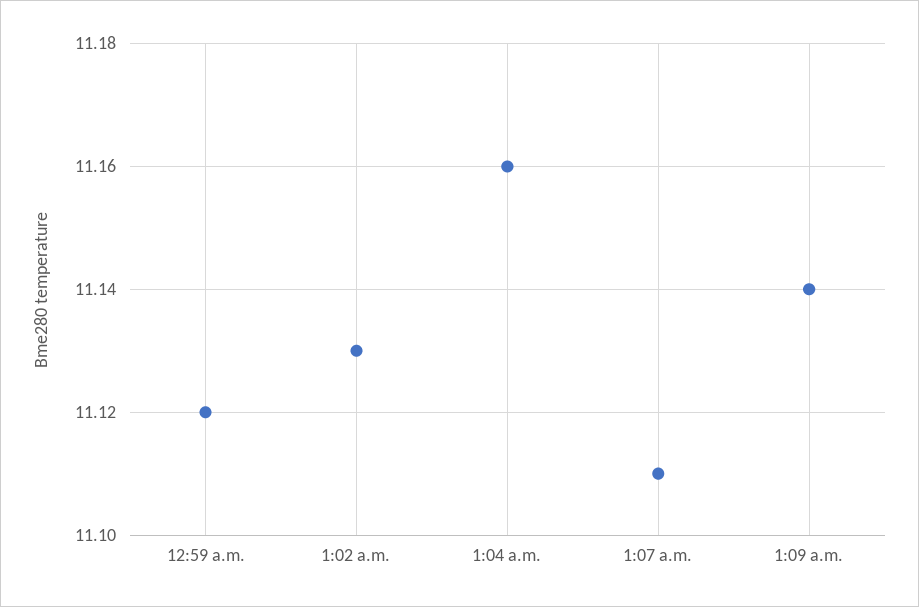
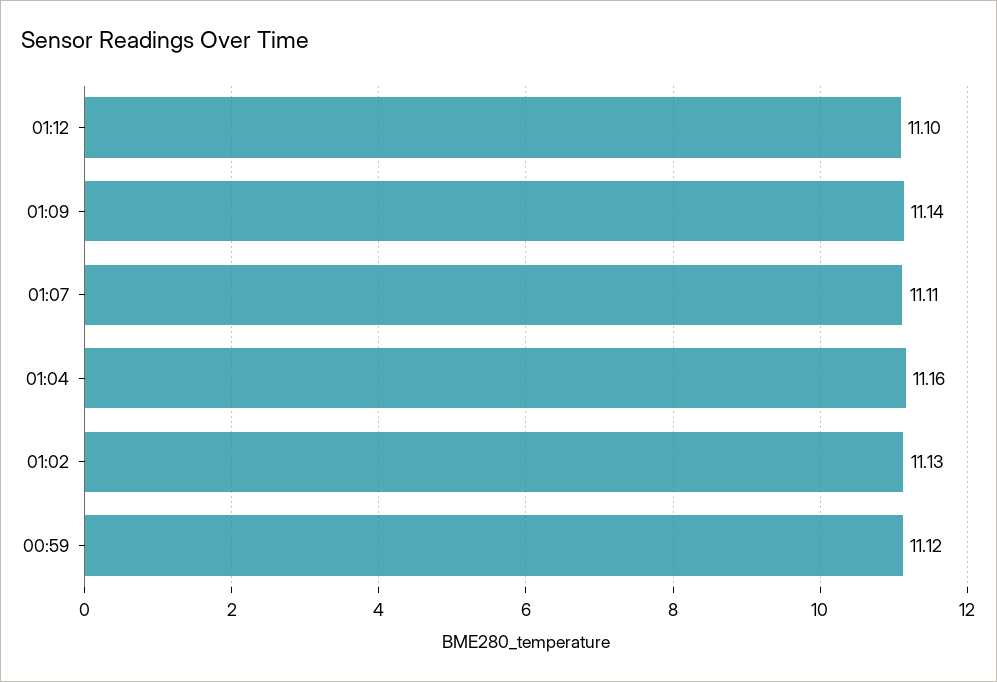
01:12: none -> 11.1

